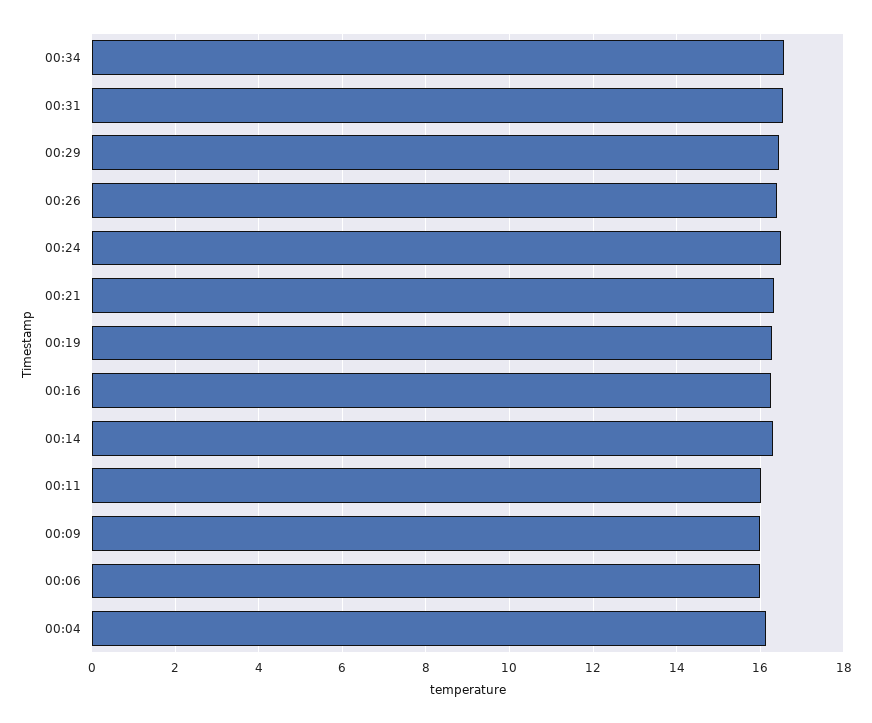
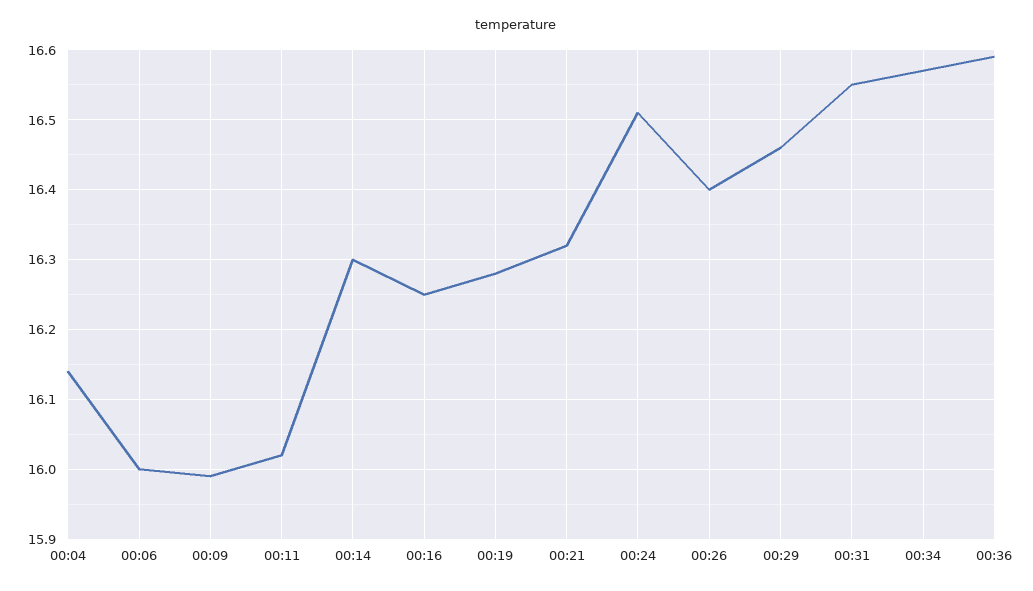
00:36: none -> 16.59

